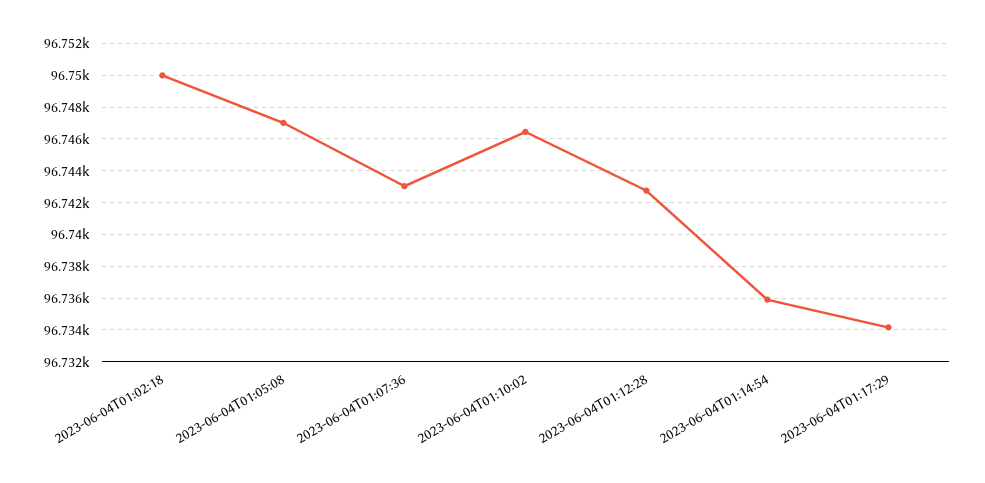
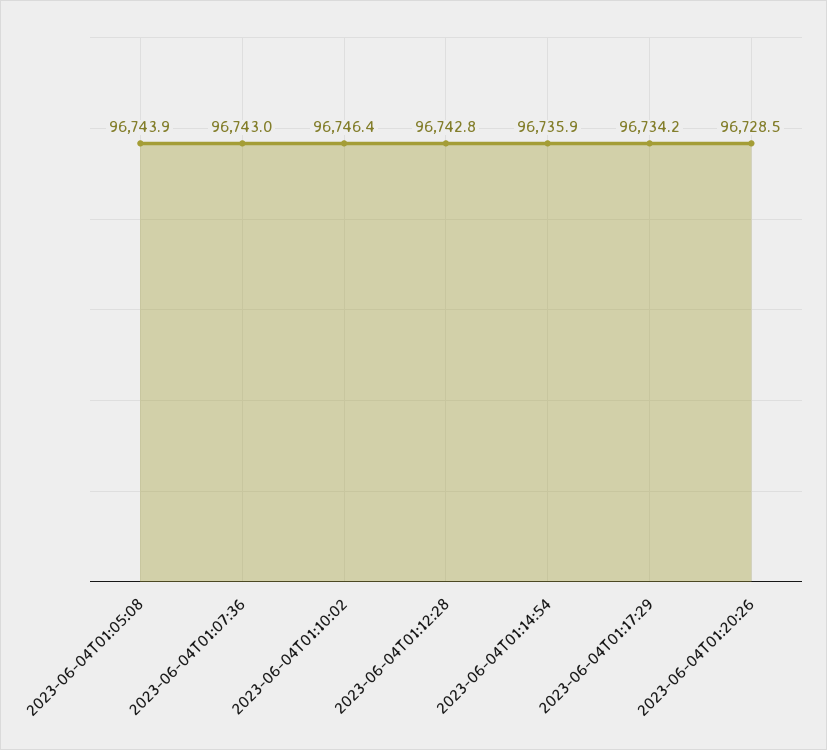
2023-06-04T01:02:18: 96750 -> none
2023-06-04T01:05:08: 96747 -> 96743.9
2023-06-04T01:20:26: none -> 96728.5

